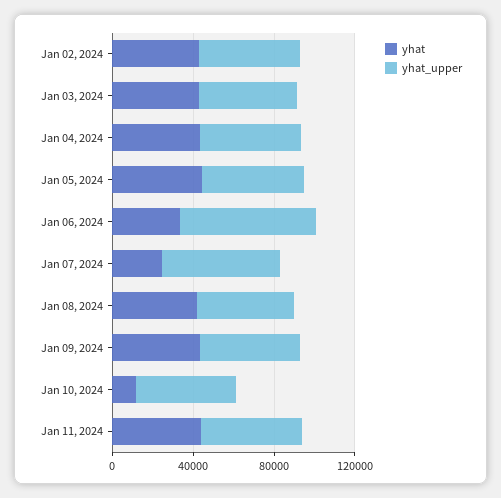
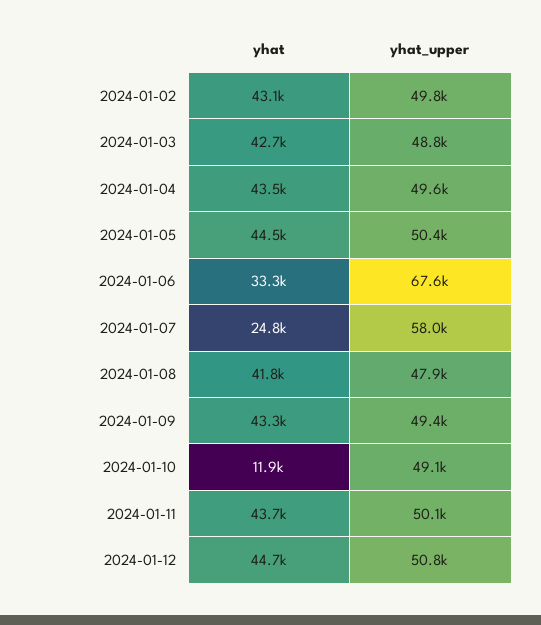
yhat, 2024-01-12: none -> 44700
yhat_upper, 2024-01-12: none -> 50800

